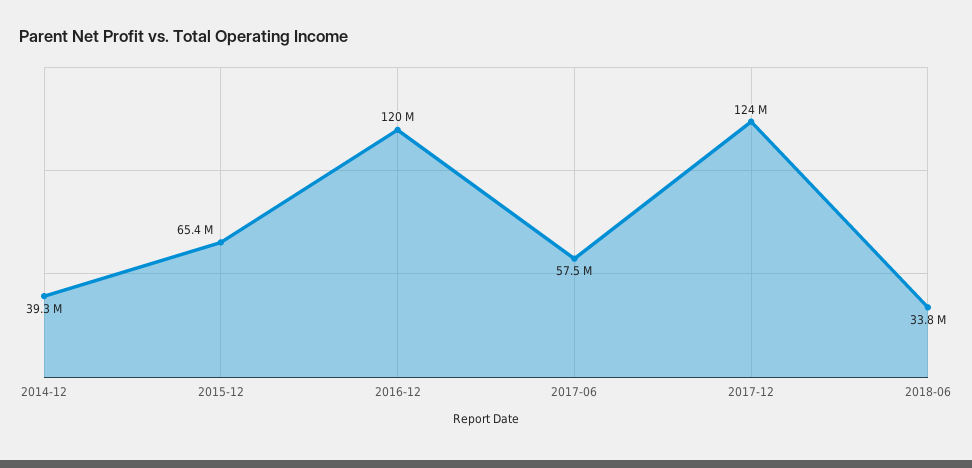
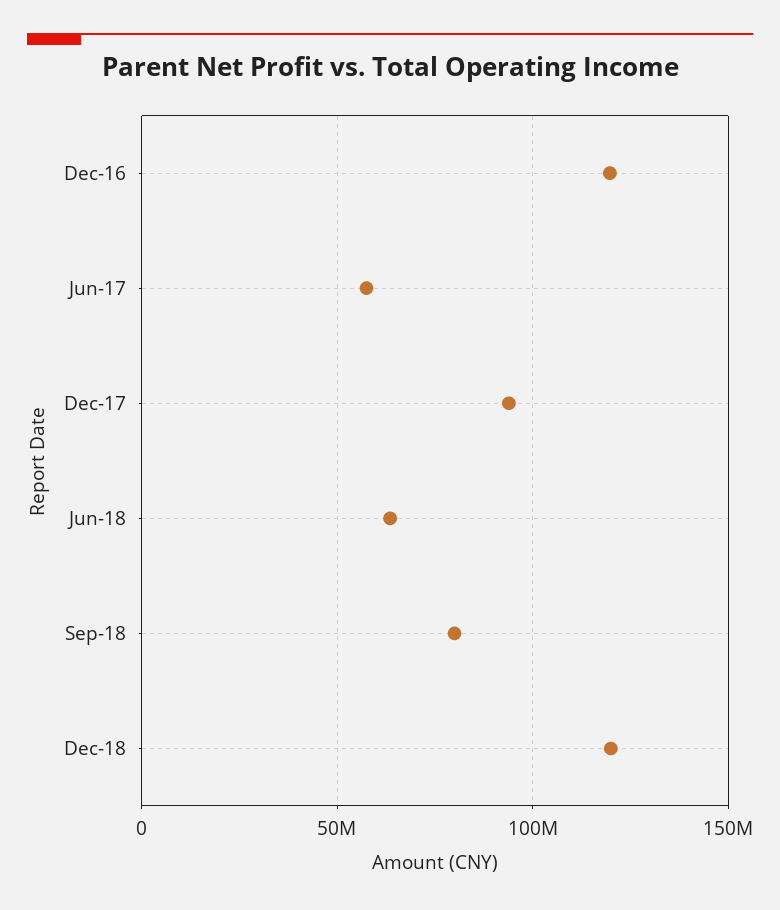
2014-12: 39300000 -> none
2015-12: 65400000 -> none
2017-12: 124000000 -> 95000000
2018-06: 33800000 -> 65000000
Sep-18: none -> 80000000
Dec-18: none -> 120000000

